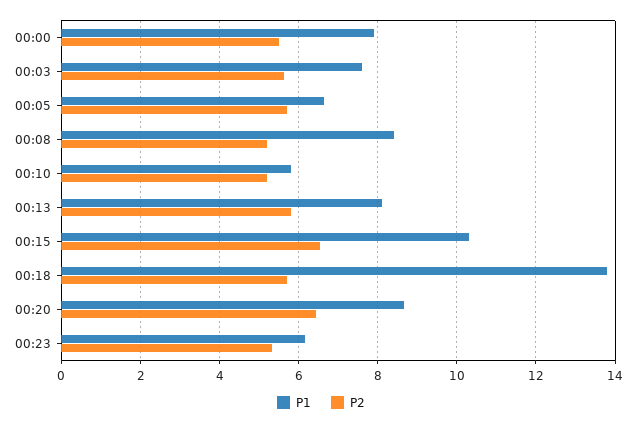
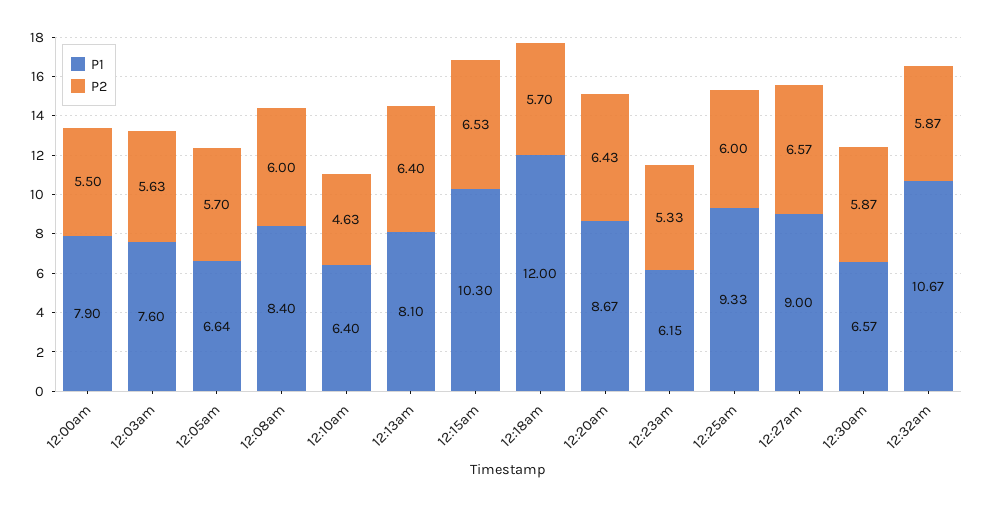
P2, 00:08: 5.2 -> 6
P1, 00:10: 5.8 -> 6.4
P2, 00:10: 5.2 -> 4.63
P2, 00:13: 5.8 -> 6.4
P1, 00:18: 13.8 -> 12
P1, 12:25am: none -> 9.33
P2, 12:25am: none -> 6
P1, 12:27am: none -> 9
P2, 12:27am: none -> 6.57
P1, 12:30am: none -> 6.57
P2, 12:30am: none -> 5.87
P1, 12:32am: none -> 10.67
P2, 12:32am: none -> 5.87

